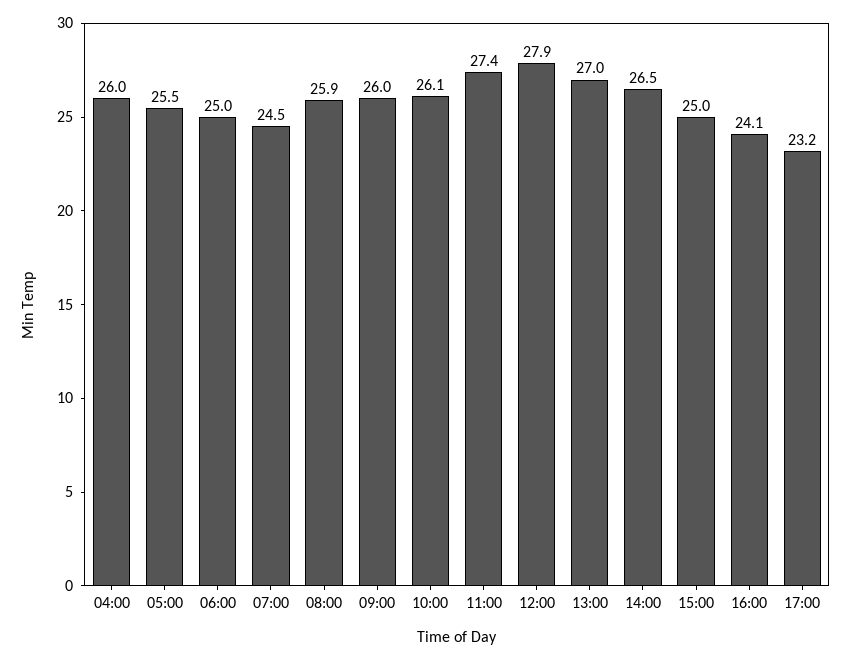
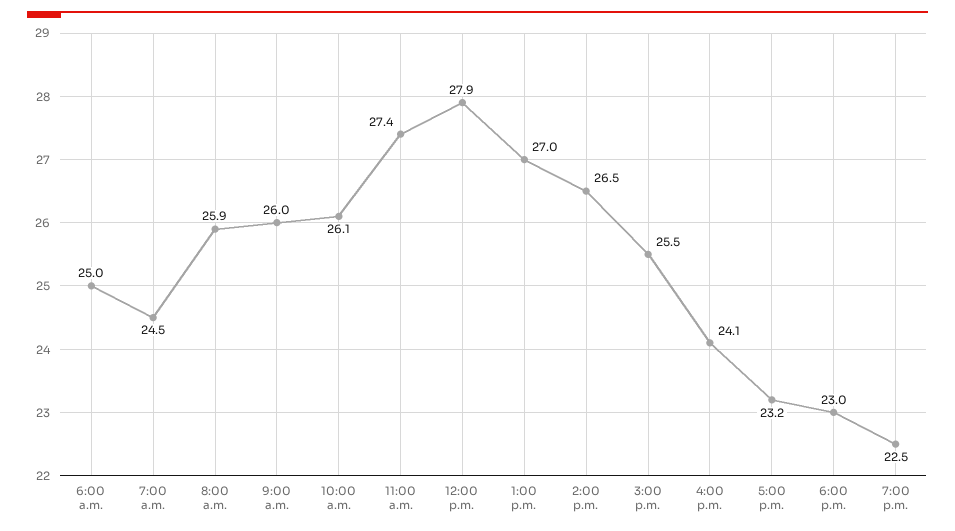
04:00: 26 -> none
05:00: 25.5 -> none
15:00: 25 -> 25.5
6:00 p.m.: none -> 23
7:00 p.m.: none -> 22.5

